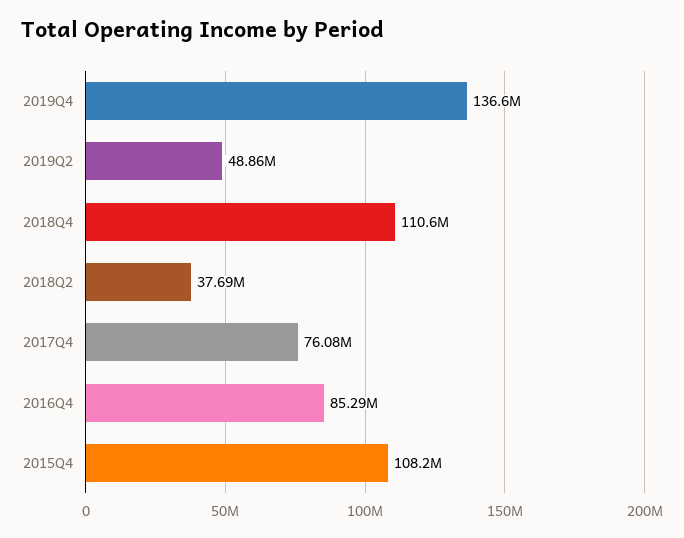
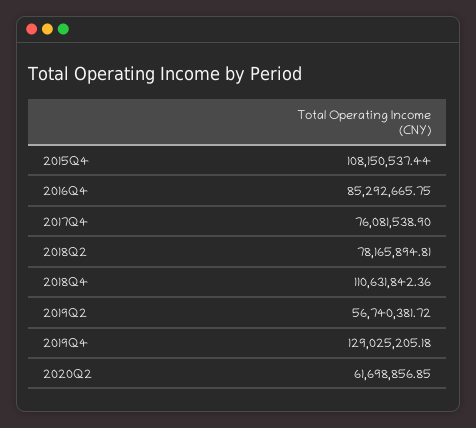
2019Q4: 136600000 -> 129025205.18
2019Q2: 48860000 -> 56740381.72
2018Q2: 37690000 -> 78165894.81
2020Q2: none -> 61698856.85

